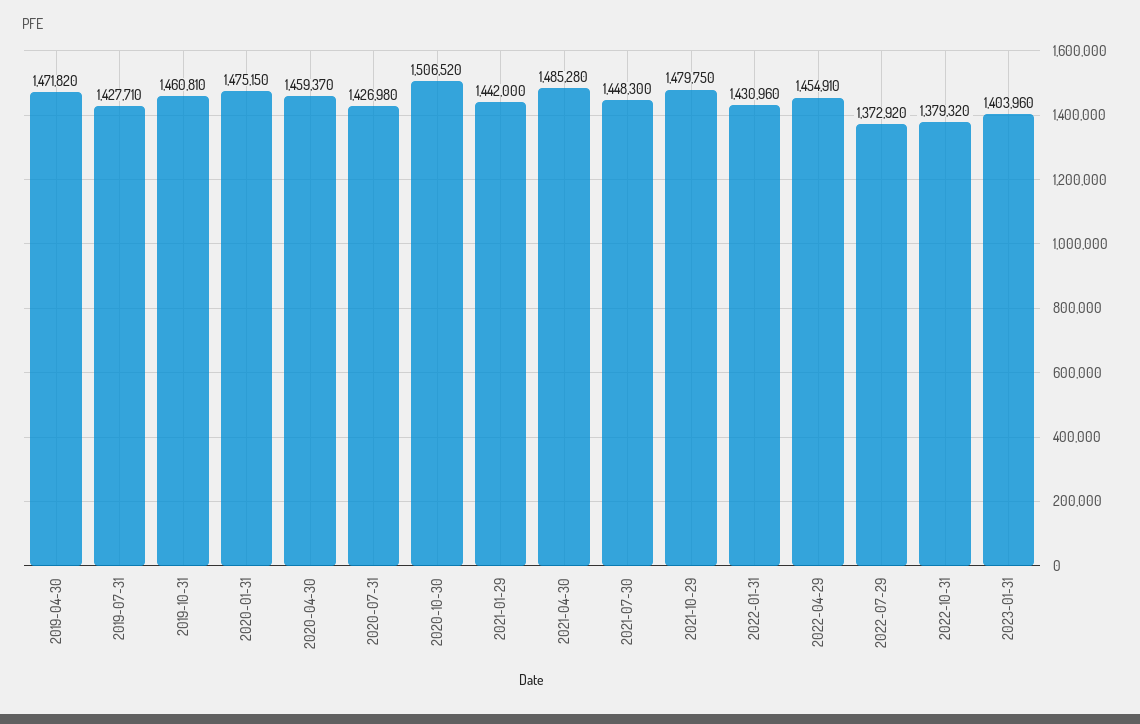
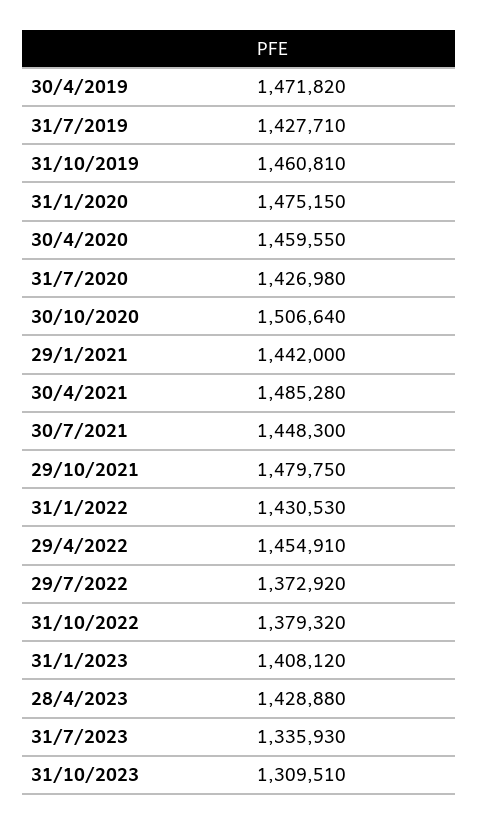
2020-04-30: 1459370 -> 1459550
2020-10-30: 1506520 -> 1506640
2022-01-31: 1430960 -> 1430530
2023-01-31: 1403960 -> 1408120
28/4/2023: none -> 1428880
31/7/2023: none -> 1335930
31/10/2023: none -> 1309510

